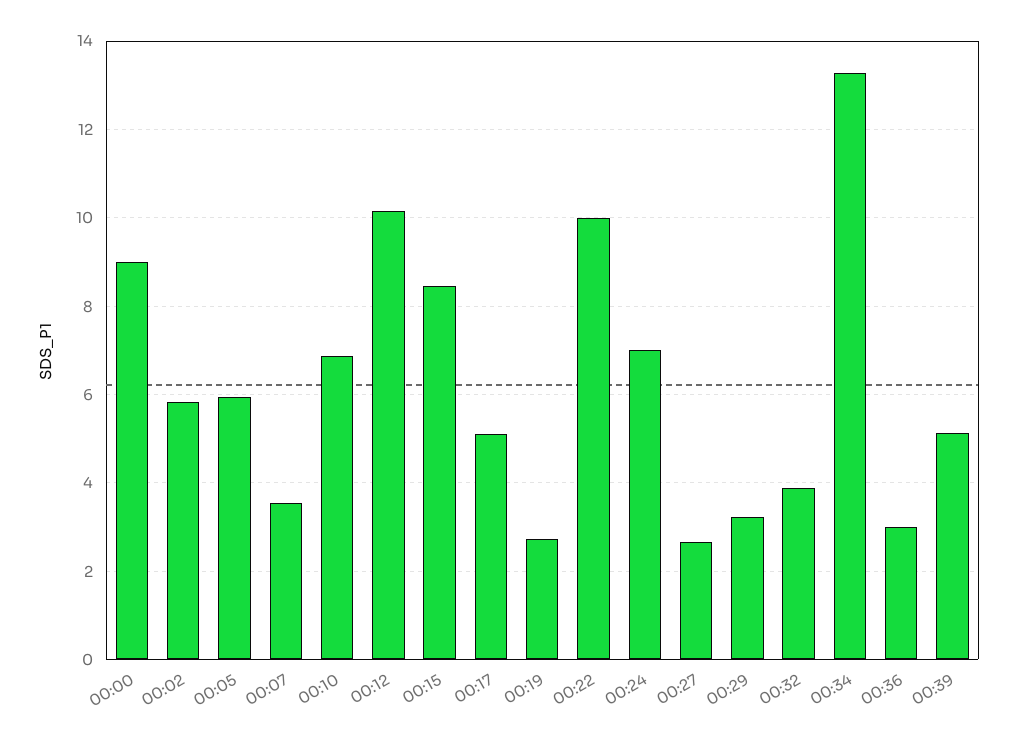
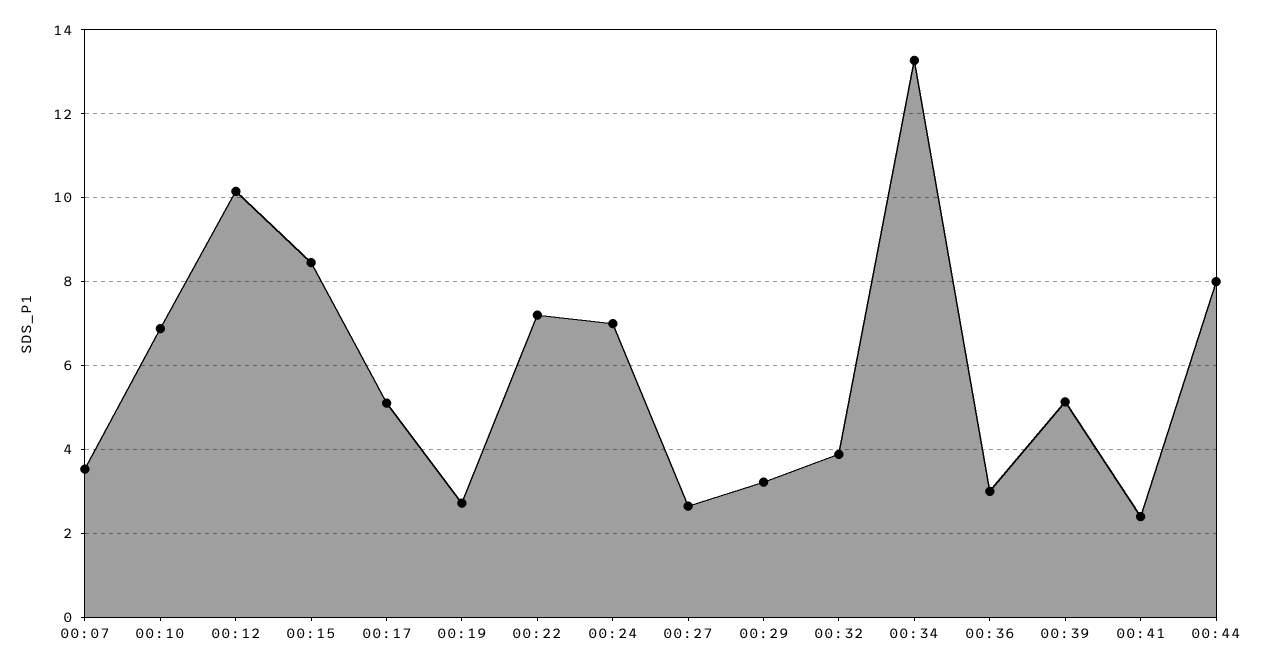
00:00: 9 -> none
00:02: 5.8 -> none
00:05: 6 -> none
00:22: 10 -> 7.2
00:41: none -> 2.4
00:44: none -> 8

